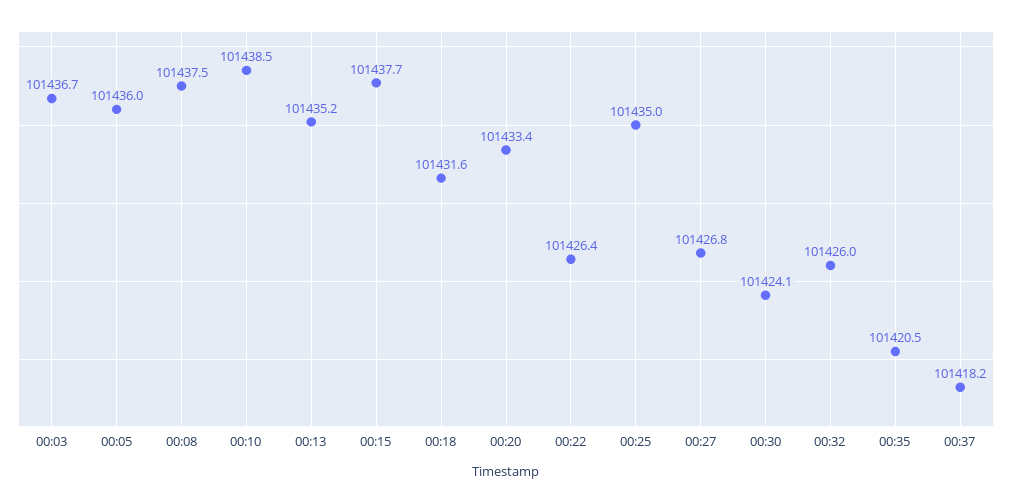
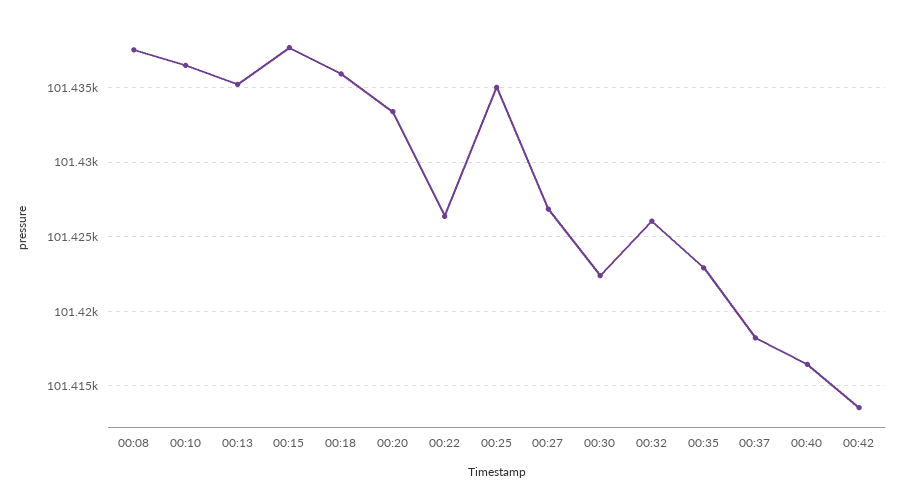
00:03: 101436.7 -> none
00:05: 101436 -> none
00:10: 101438.5 -> 101436.5
00:18: 101431.6 -> 101436
00:30: 101424.1 -> 101422.5
00:35: 101420.5 -> 101423
00:40: none -> 101416.5
00:42: none -> 101413.5

